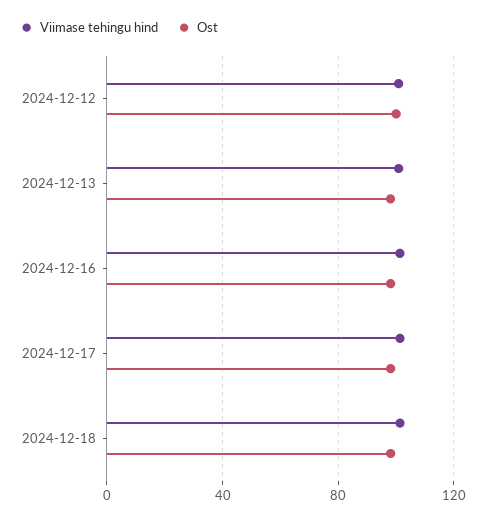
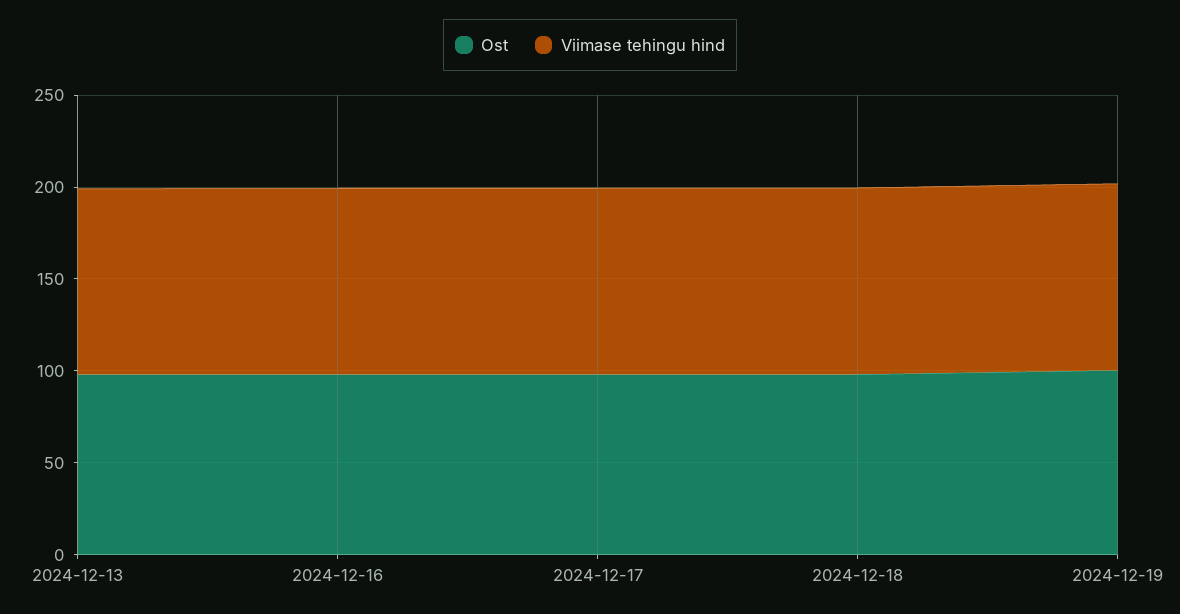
Viimase tehingu hind, 2024-12-12: 100 -> none
Ost, 2024-12-12: 100 -> none
Ost, 2024-12-19: none -> 100
Viimase tehingu hind, 2024-12-19: none -> 100

